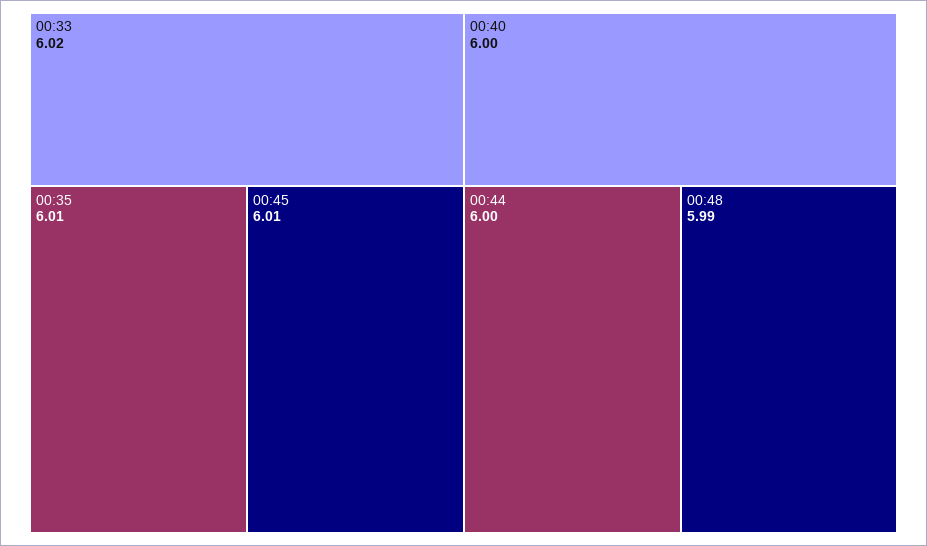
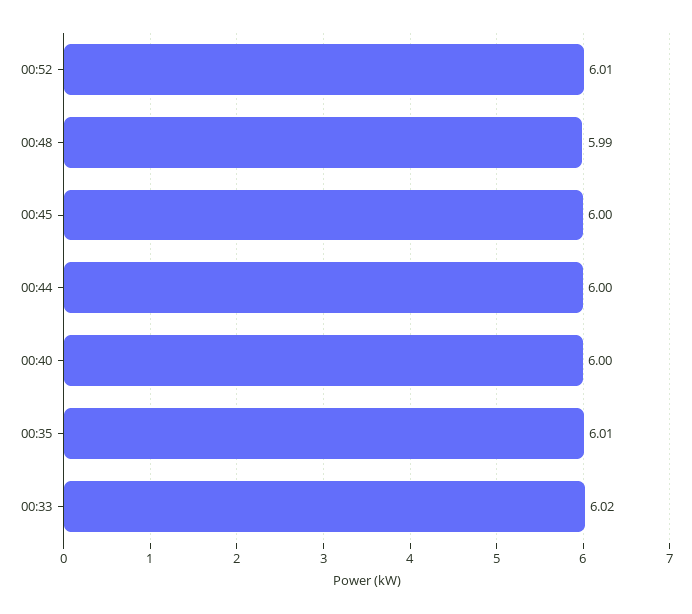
00:45: 6.01 -> 6
00:52: none -> 6.01

